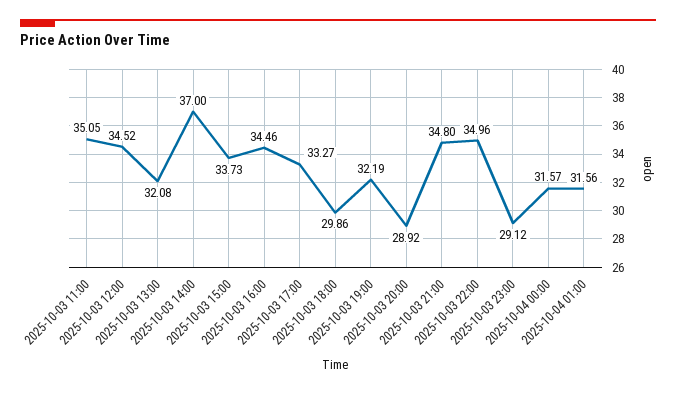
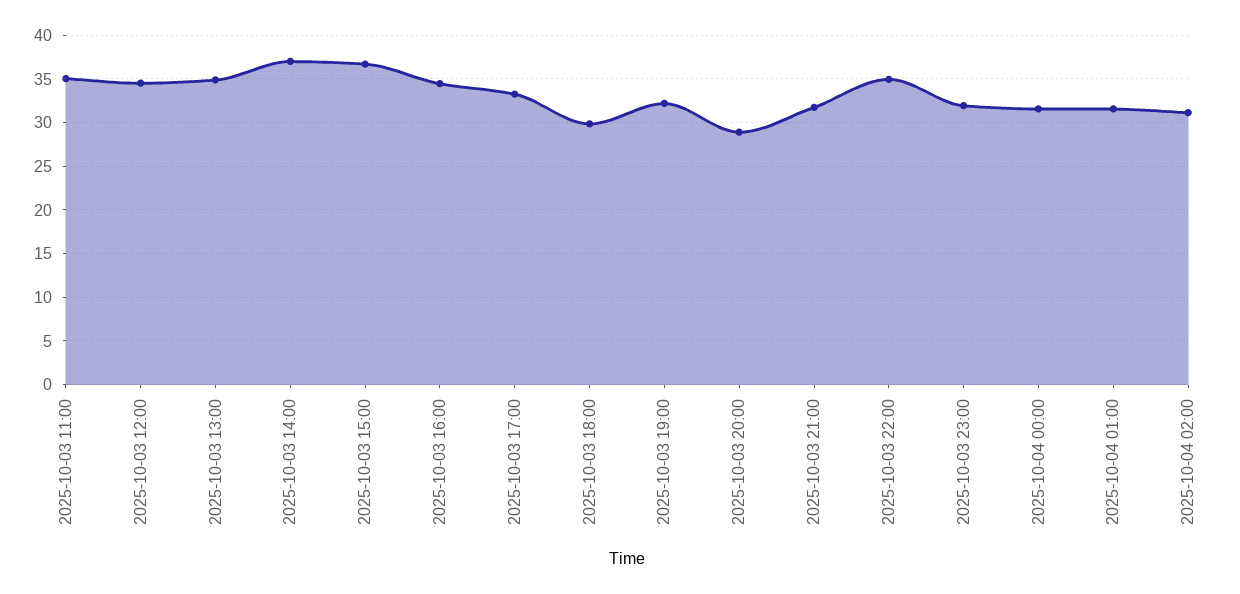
2025-10-03 13:00: 32.08 -> 35
2025-10-03 15:00: 33.73 -> 37
2025-10-03 21:00: 34.8 -> 32
2025-10-03 23:00: 29.12 -> 32
2025-10-04 02:00: none -> 31

